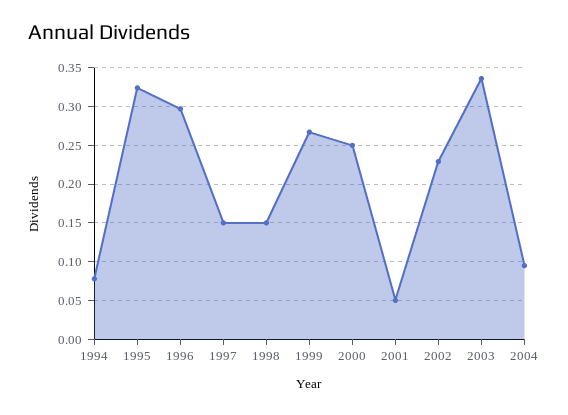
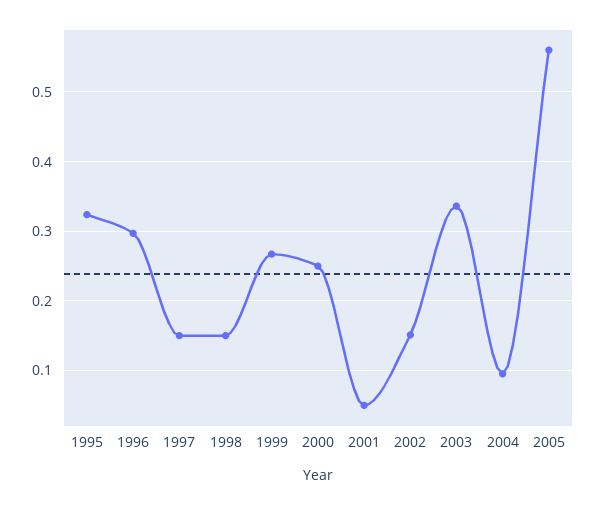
1994: 0.08 -> none
2002: 0.23 -> 0.15
2005: none -> 0.56

